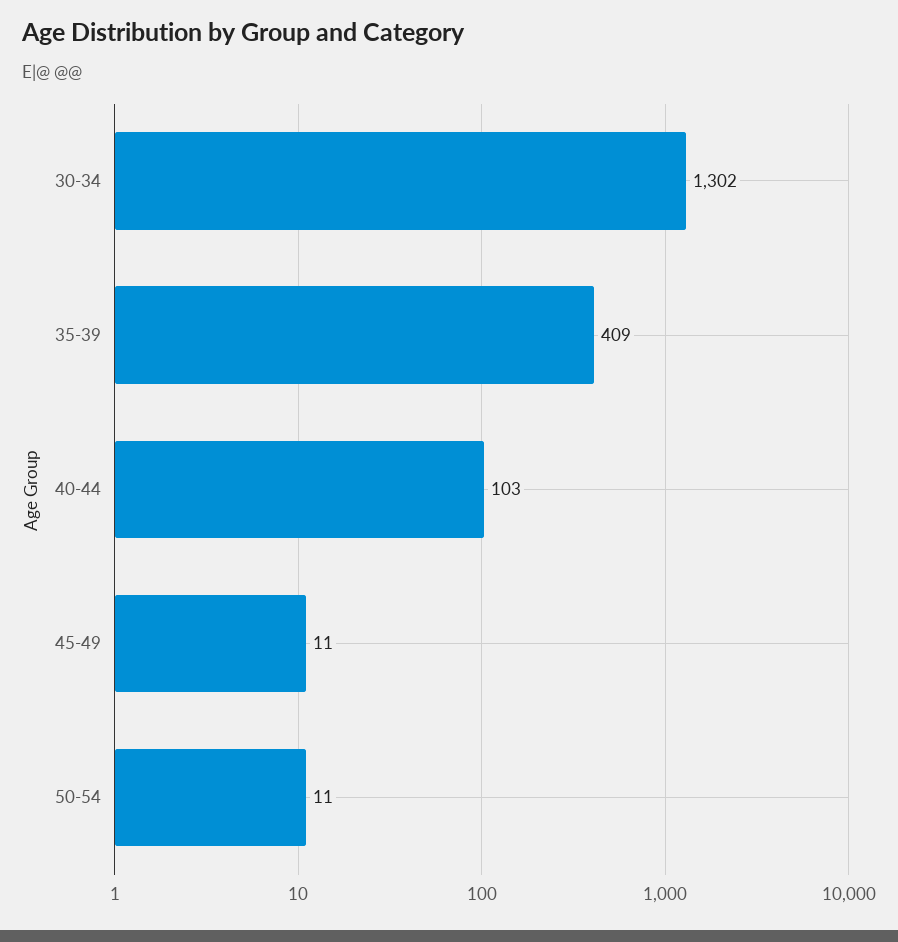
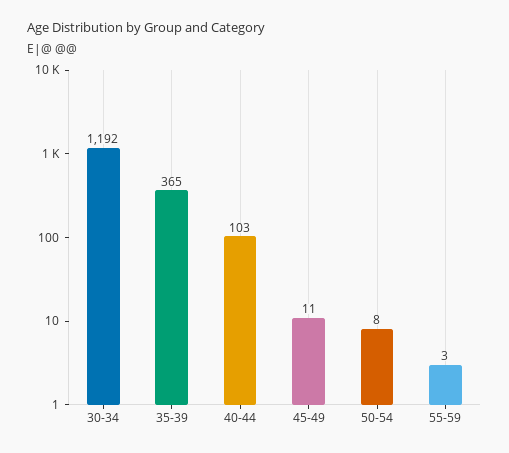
30-34: 1302 -> 1192
35-39: 409 -> 365
50-54: 11 -> 8
55-59: none -> 3

